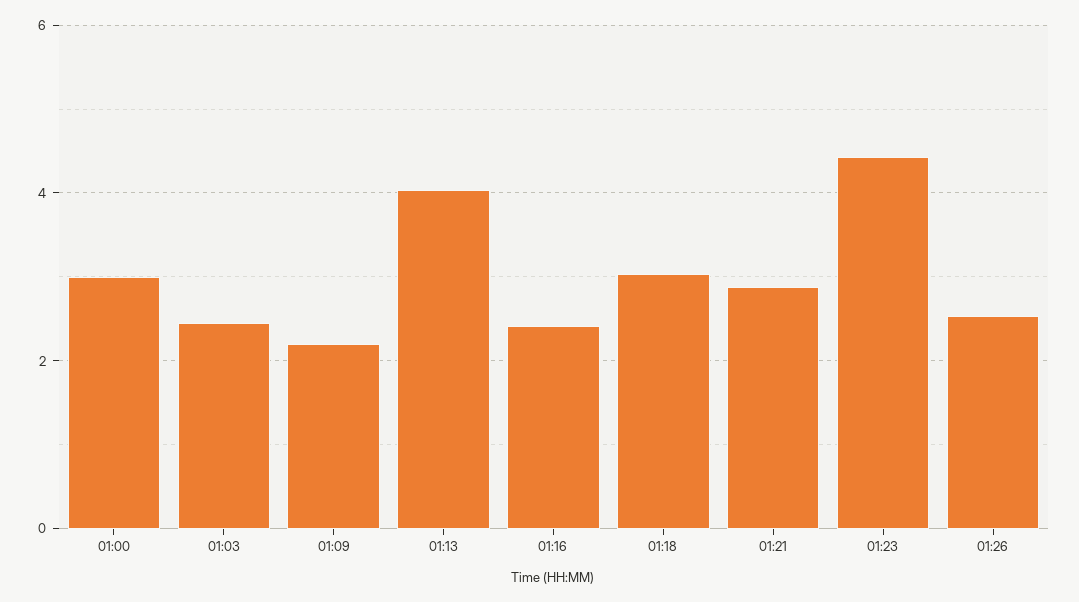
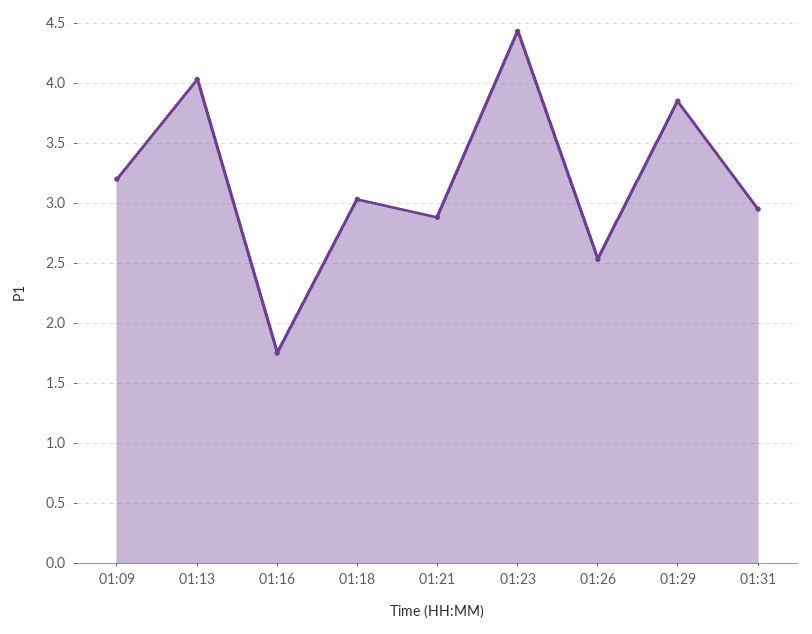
01:00: 3 -> none
01:03: 2.4 -> none
01:09: 2.2 -> 3.2
01:16: 2.4 -> 1.75
01:29: none -> 3.85
01:31: none -> 2.95

